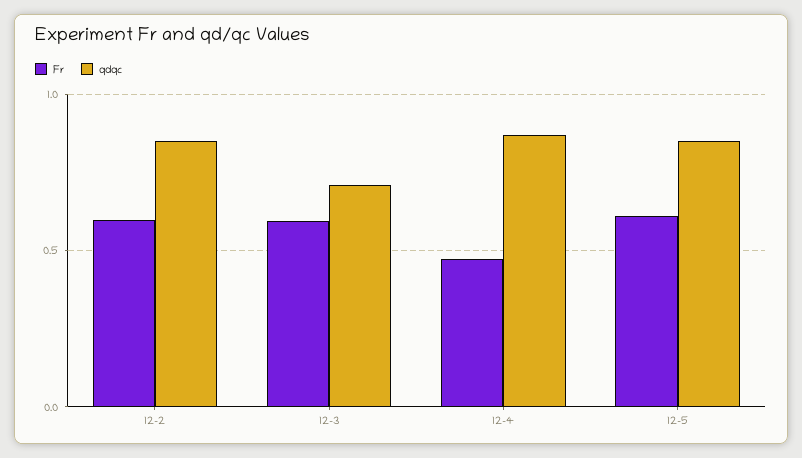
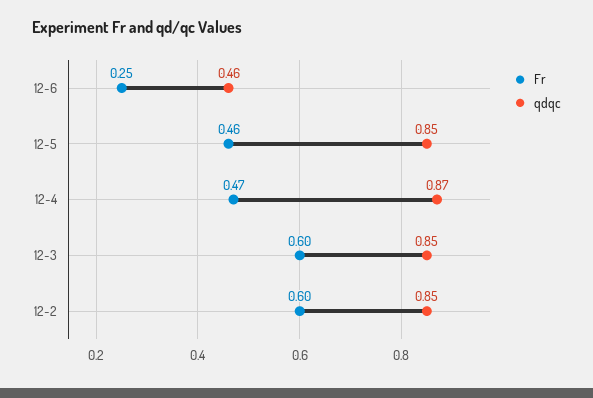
qdqc, 12-3: 0.7 -> 0.85
Fr, 12-5: 0.6 -> 0.46
Fr, 12-6: none -> 0.25
qdqc, 12-6: none -> 0.46

